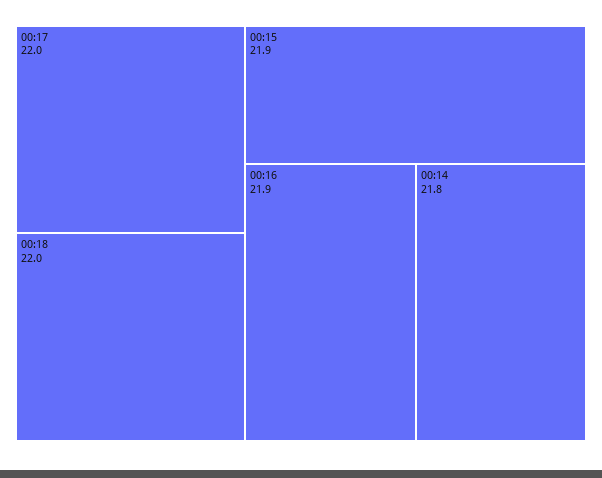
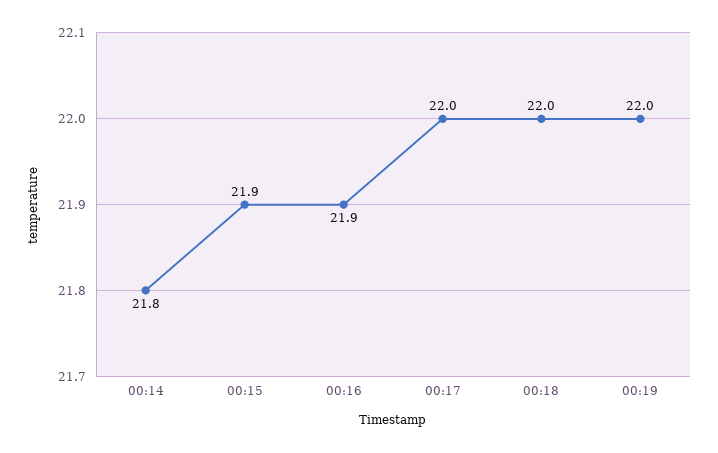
00:19: none -> 22

